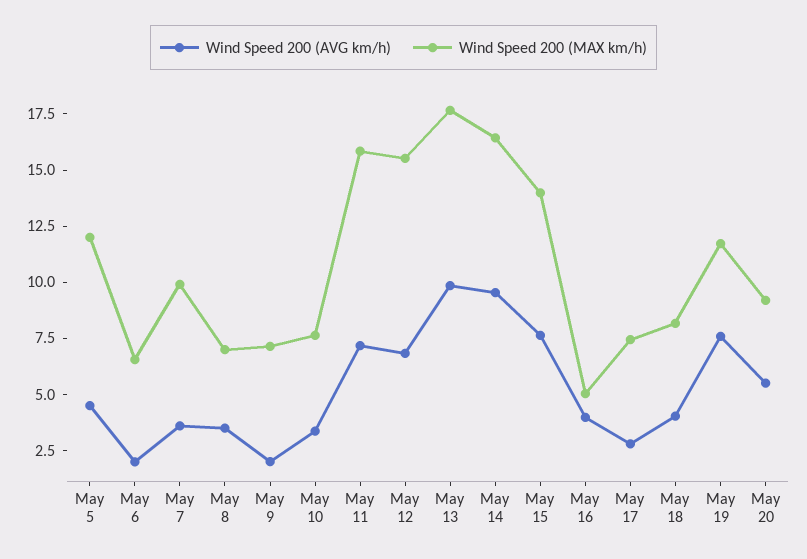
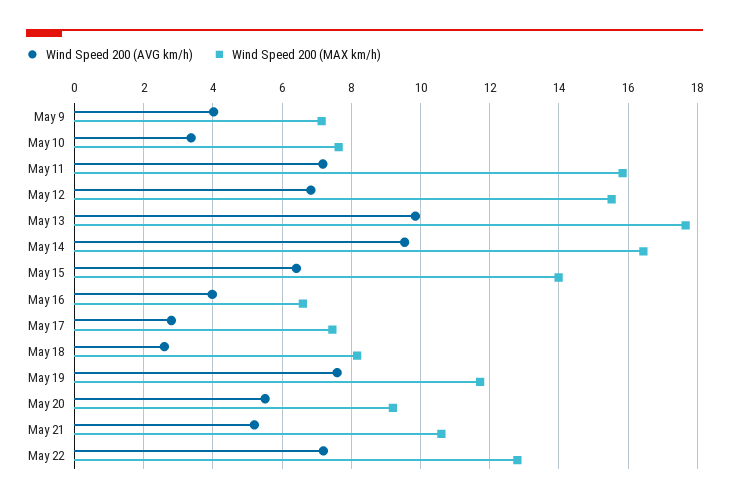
Wind Speed 200 (AVG km/h), May 5: 4.5 -> none
Wind Speed 200 (MAX km/h), May 5: 12 -> none
Wind Speed 200 (AVG km/h), May 6: 2 -> none
Wind Speed 200 (MAX km/h), May 6: 6.5 -> none
Wind Speed 200 (AVG km/h), May 7: 3.5 -> none
Wind Speed 200 (MAX km/h), May 7: 10 -> none
Wind Speed 200 (AVG km/h), May 8: 3.5 -> none
Wind Speed 200 (MAX km/h), May 8: 7 -> none
Wind Speed 200 (AVG km/h), May 9: 2 -> 4
Wind Speed 200 (AVG km/h), May 15: 7.5 -> 6.4
Wind Speed 200 (MAX km/h), May 16: 5 -> 6.6
Wind Speed 200 (AVG km/h), May 18: 4 -> 2.6
Wind Speed 200 (AVG km/h), May 21: none -> 5.2
Wind Speed 200 (MAX km/h), May 21: none -> 10.6
Wind Speed 200 (AVG km/h), May 22: none -> 7.2
Wind Speed 200 (MAX km/h), May 22: none -> 12.8

